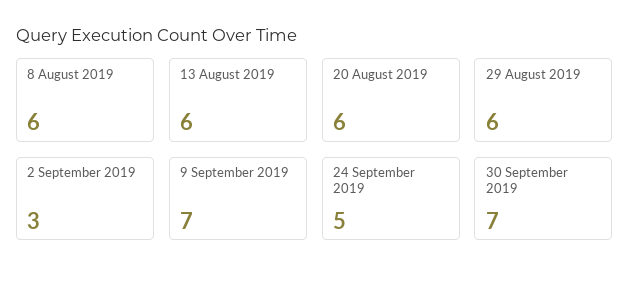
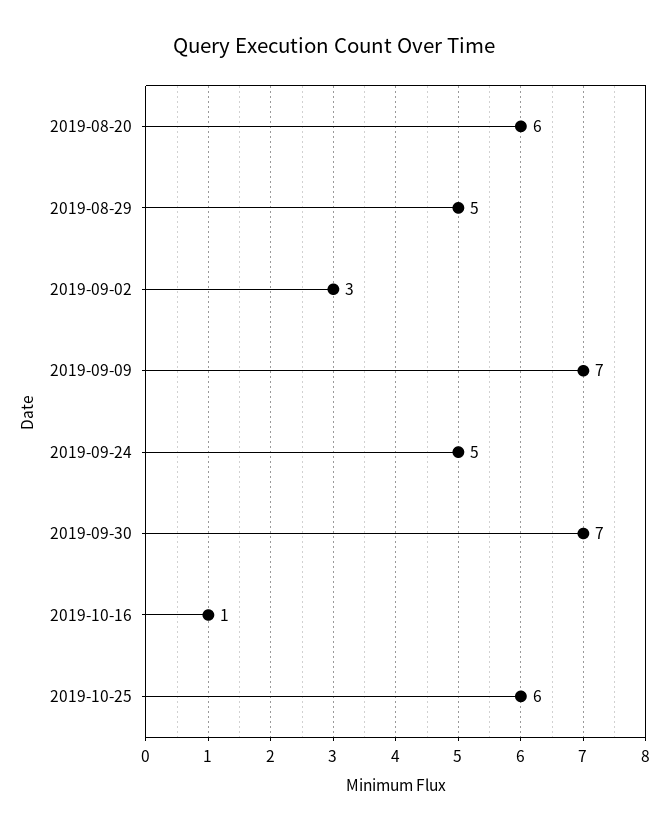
8 August 2019: 6 -> none
13 August 2019: 6 -> none
29 August 2019: 6 -> 5
2019-10-16: none -> 1
2019-10-25: none -> 6

